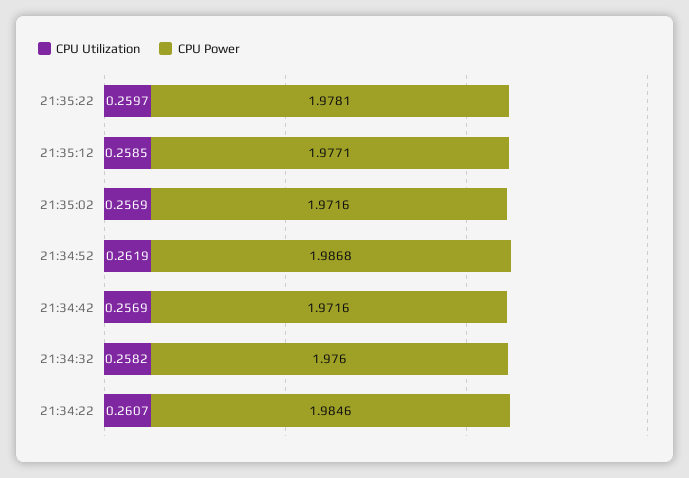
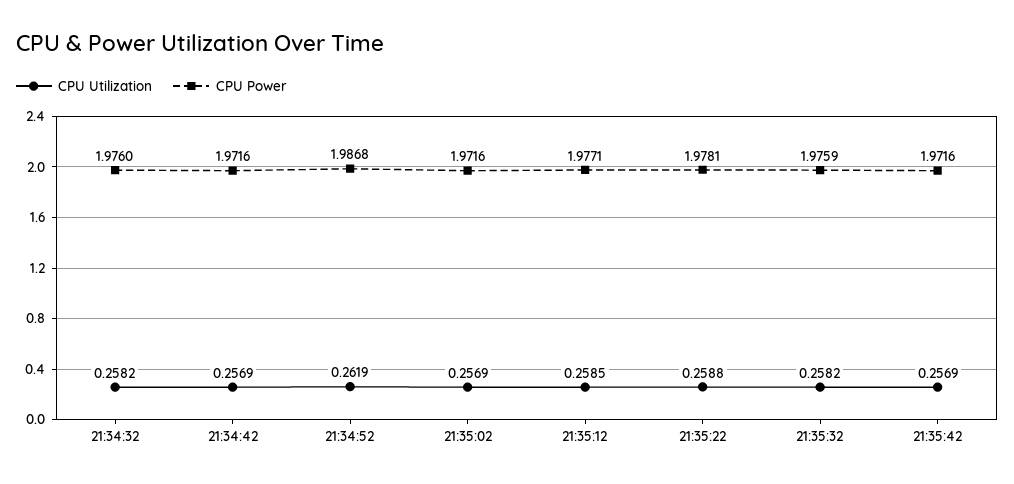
CPU Utilization, 21:35:22: 0.2597 -> 0.2588
CPU Utilization, 21:34:22: 0.2607 -> none
CPU Power, 21:34:22: 1.9846 -> none
CPU Utilization, 21:35:32: none -> 0.2582
CPU Power, 21:35:32: none -> 1.9759
CPU Utilization, 21:35:42: none -> 0.2569
CPU Power, 21:35:42: none -> 1.9716

